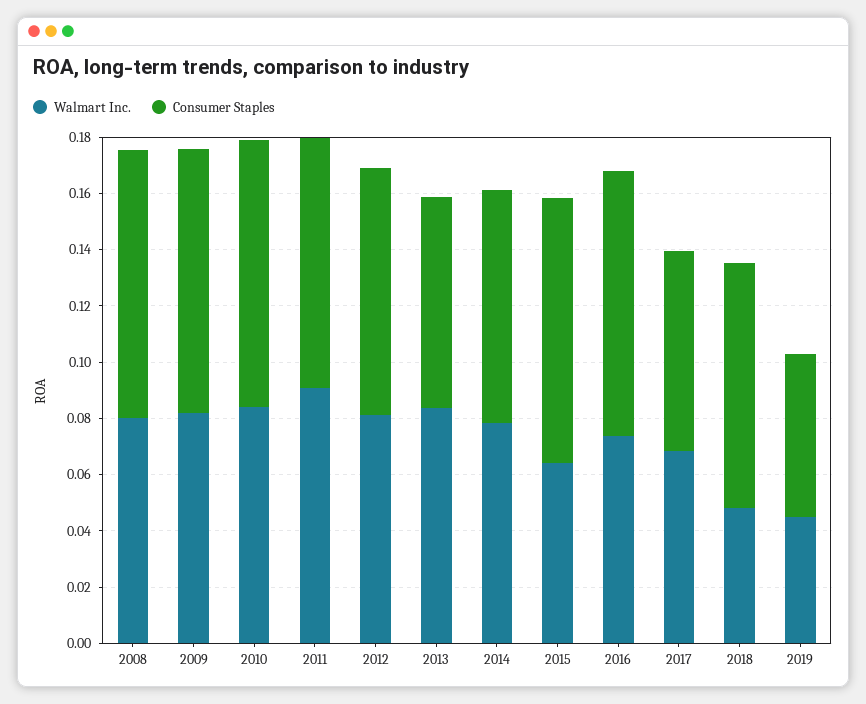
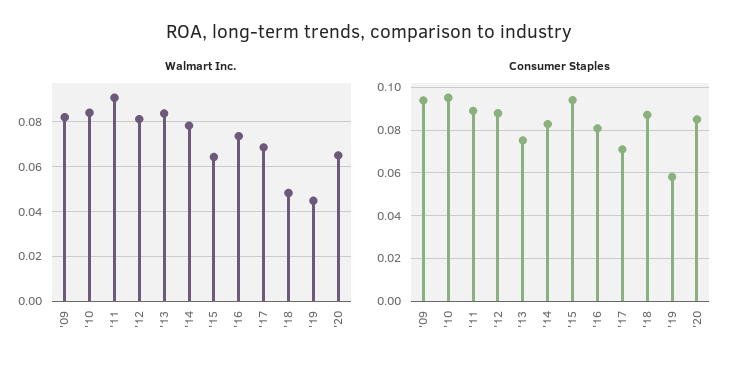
Walmart Inc., 2008: 0.08 -> none
Consumer Staples, 2008: 0.095 -> none
Consumer Staples, 2016: 0.095 -> 0.08
Walmart Inc., '20: none -> 0.065
Consumer Staples, '20: none -> 0.085

